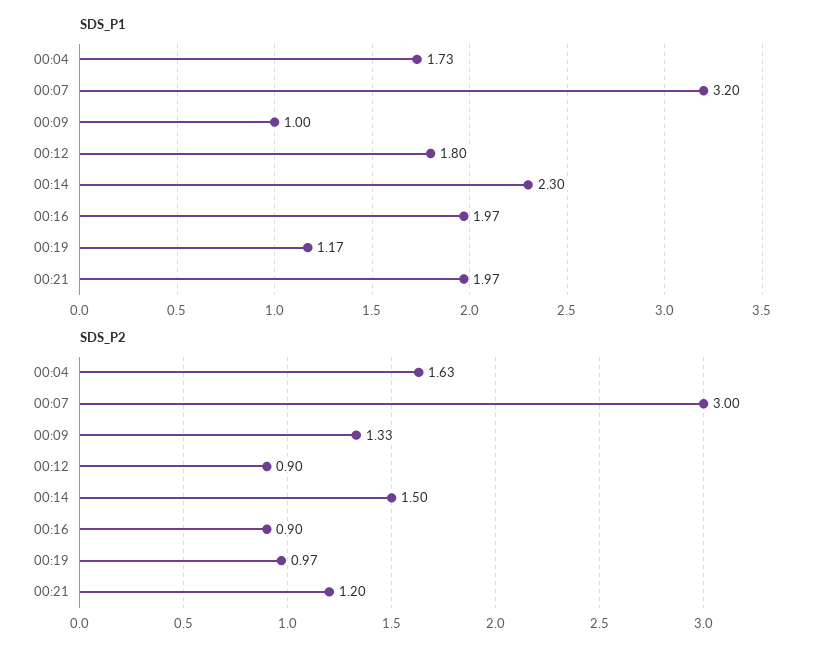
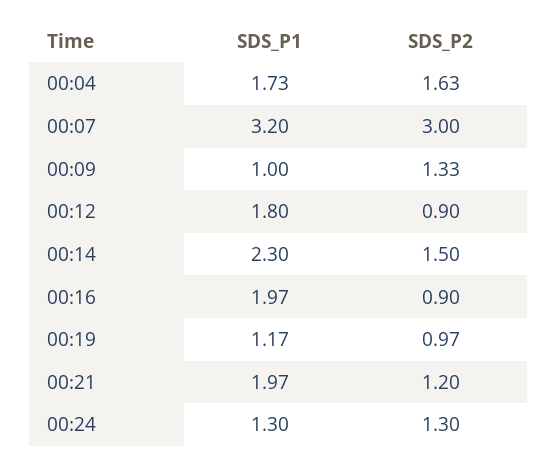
SDS_P1, 00:24: none -> 1.3
SDS_P2, 00:24: none -> 1.3

